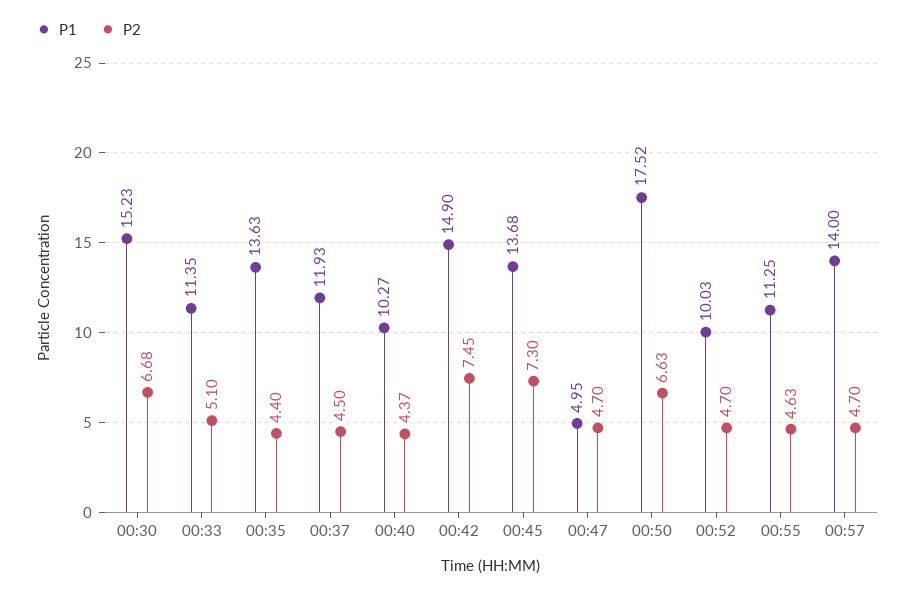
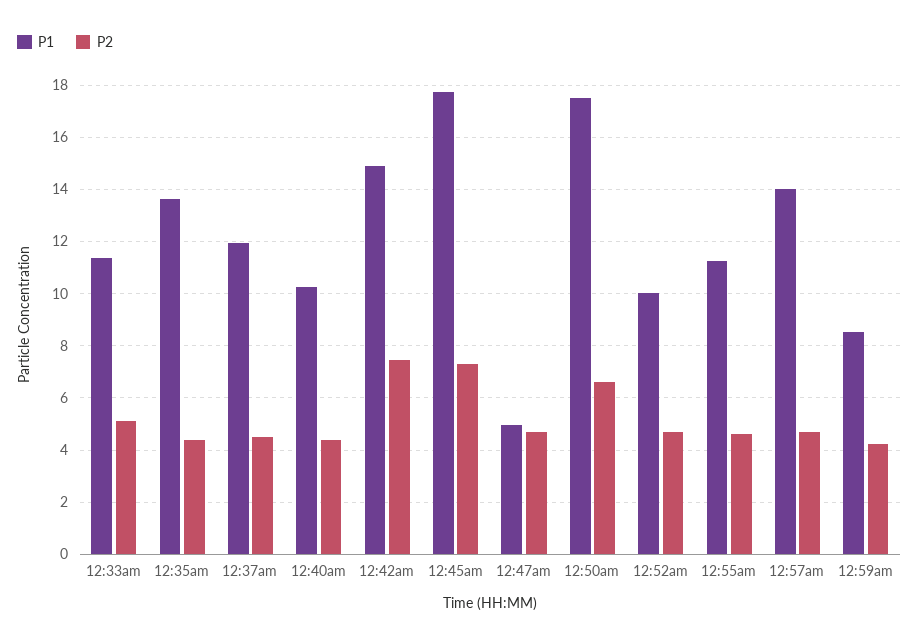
P1, 00:30: 15.23 -> none
P2, 00:30: 6.68 -> none
P1, 00:45: 13.68 -> 17.75
P1, 12:59am: none -> 8.5
P2, 12:59am: none -> 4.25

